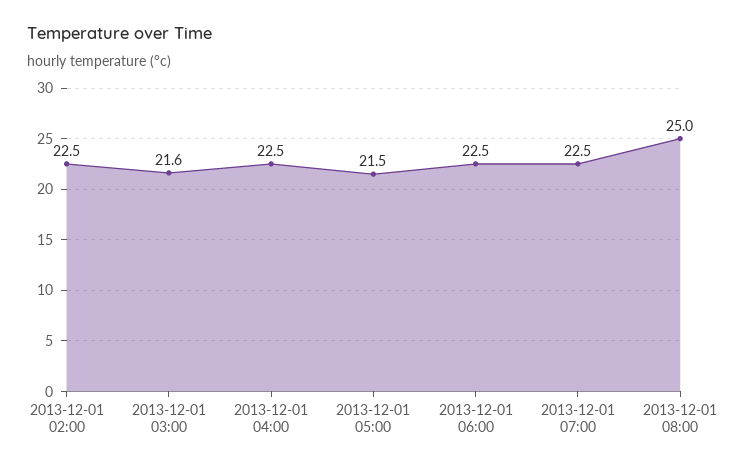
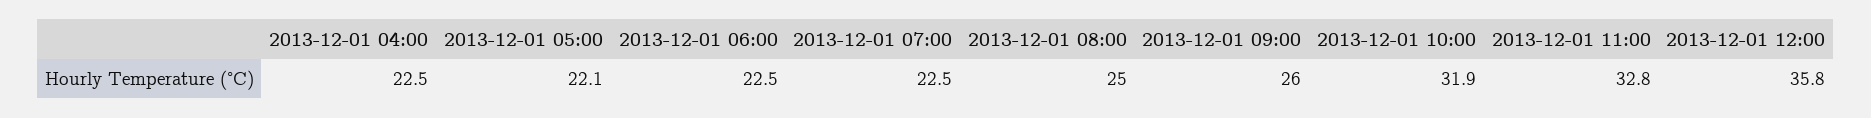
2013-12-01 02:00: 22.5 -> none
2013-12-01 03:00: 21.6 -> none
2013-12-01 05:00: 21.5 -> 22.1
2013-12-01 09:00: none -> 26
2013-12-01 10:00: none -> 31.9
2013-12-01 11:00: none -> 32.8
2013-12-01 12:00: none -> 35.8

